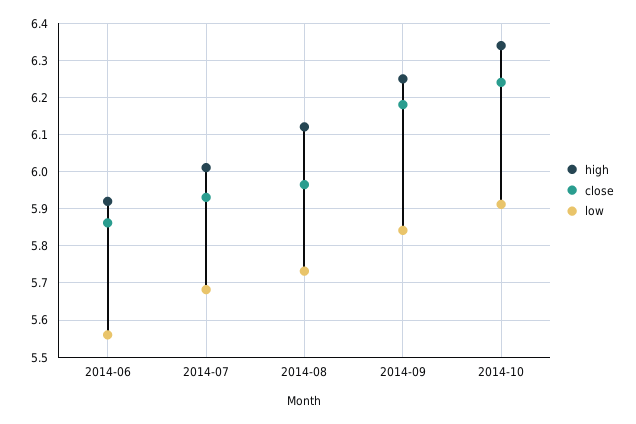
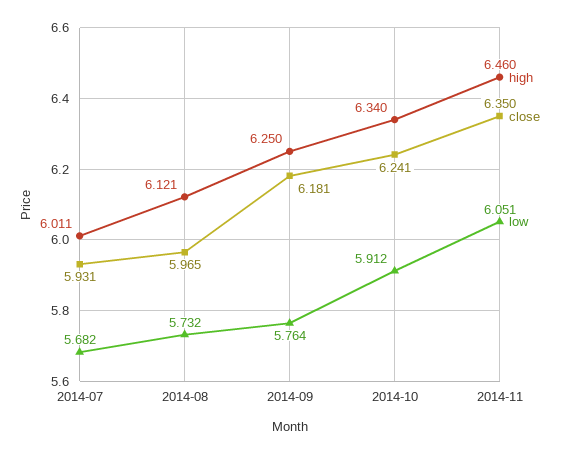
high, 2014-06: 5.92 -> none
close, 2014-06: 5.86 -> none
low, 2014-06: 5.56 -> none
low, 2014-09: 5.84 -> 5.764
high, 2014-11: none -> 6.46
close, 2014-11: none -> 6.35
low, 2014-11: none -> 6.051

